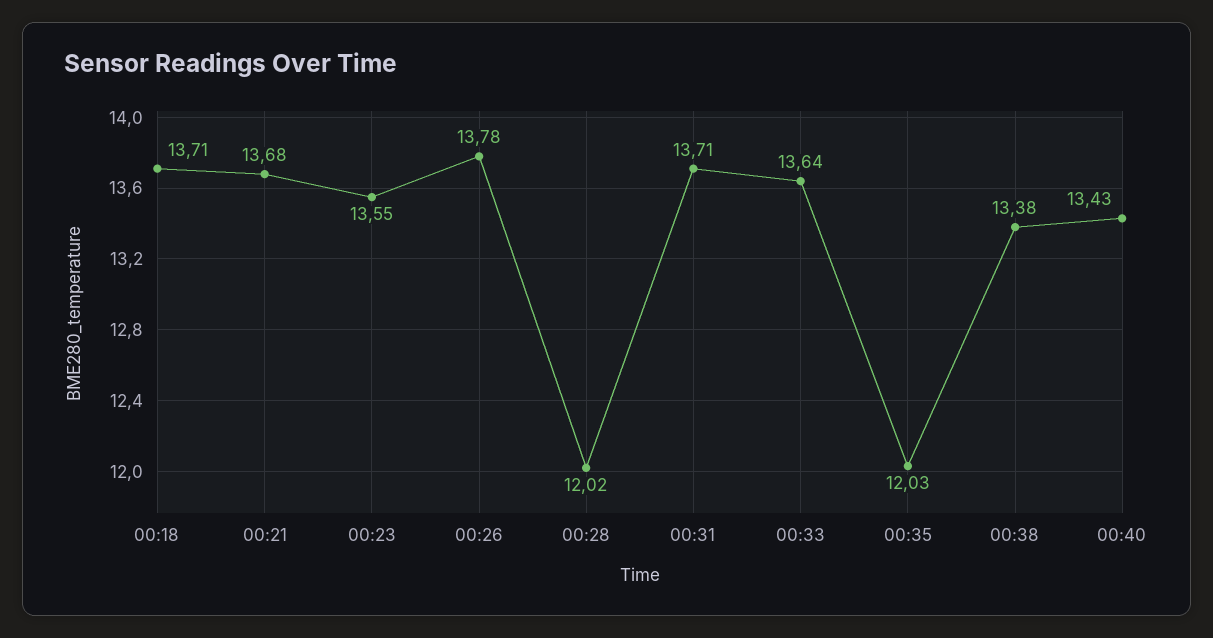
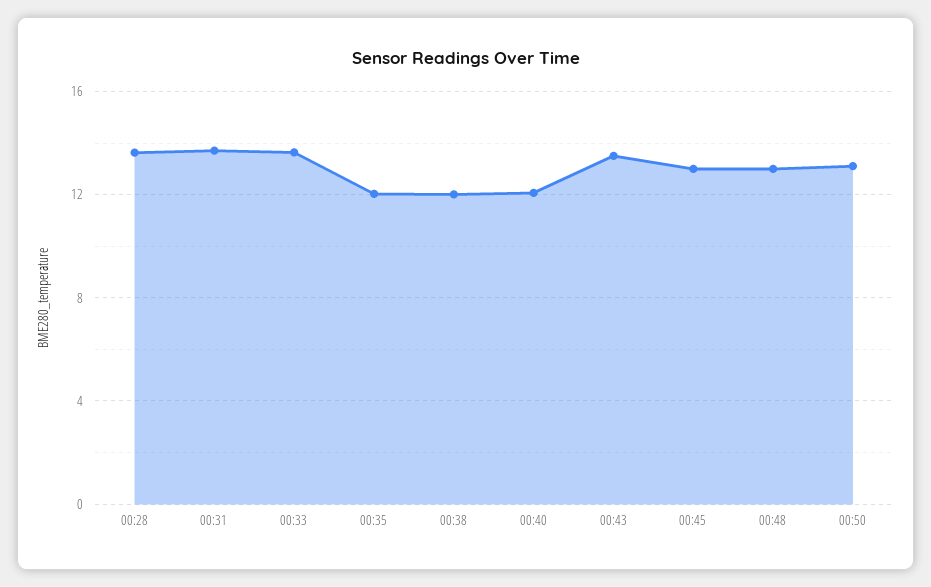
00:18: 13.71 -> none
00:21: 13.68 -> none
00:23: 13.55 -> none
00:26: 13.78 -> none
00:28: 12.02 -> 13.5
00:38: 13.38 -> 12
00:40: 13.43 -> 12
00:43: none -> 13.5
00:45: none -> 13
00:48: none -> 13
00:50: none -> 13

